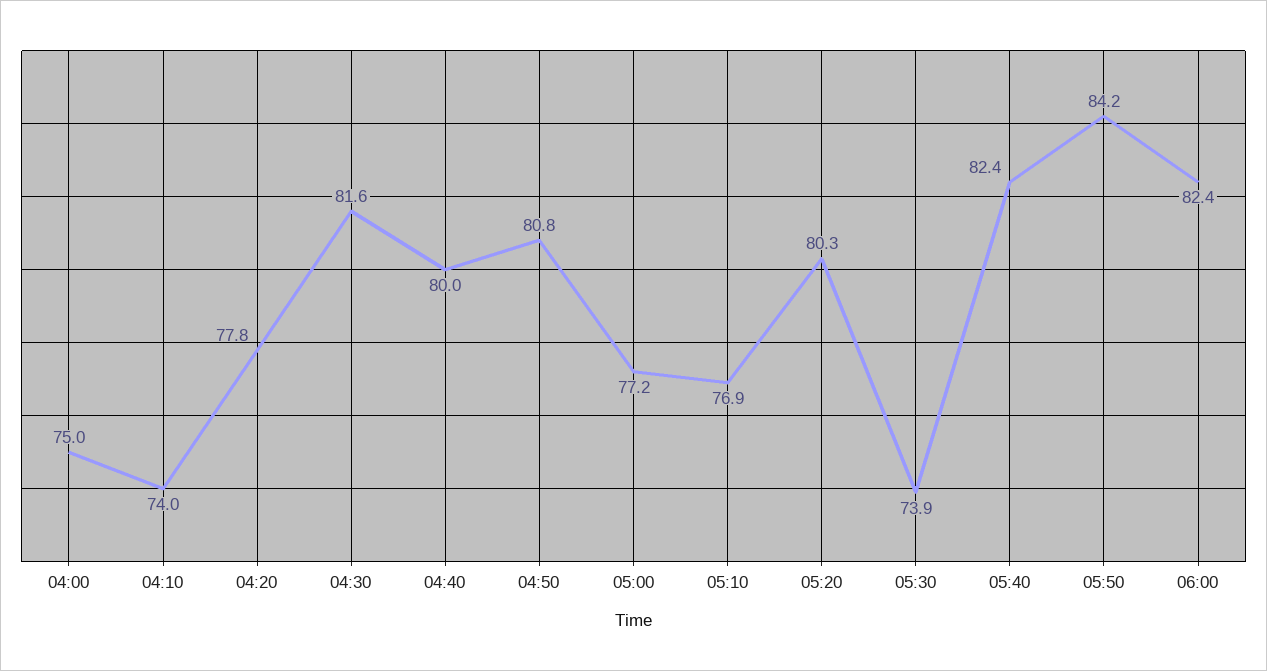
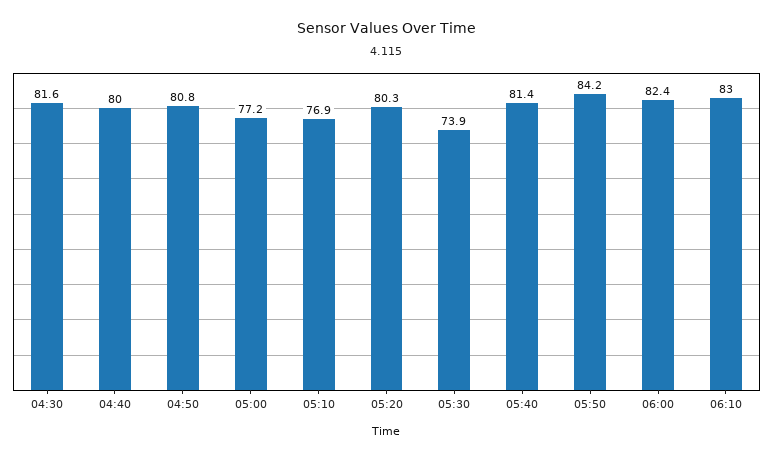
04:00: 75 -> none
04:10: 74 -> none
04:20: 77.8 -> none
05:40: 82.4 -> 81.4
06:10: none -> 83

